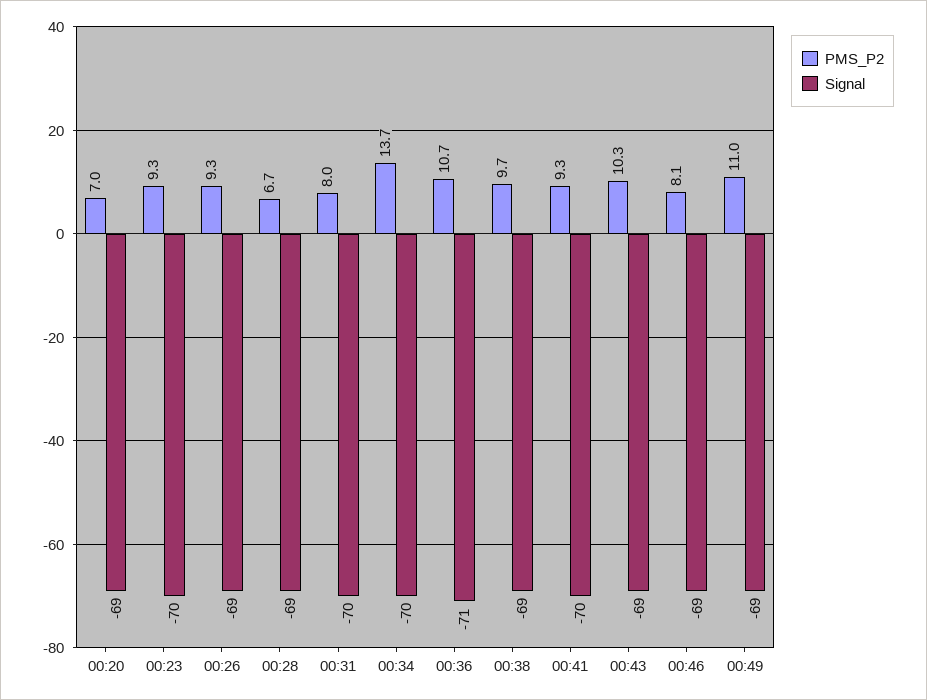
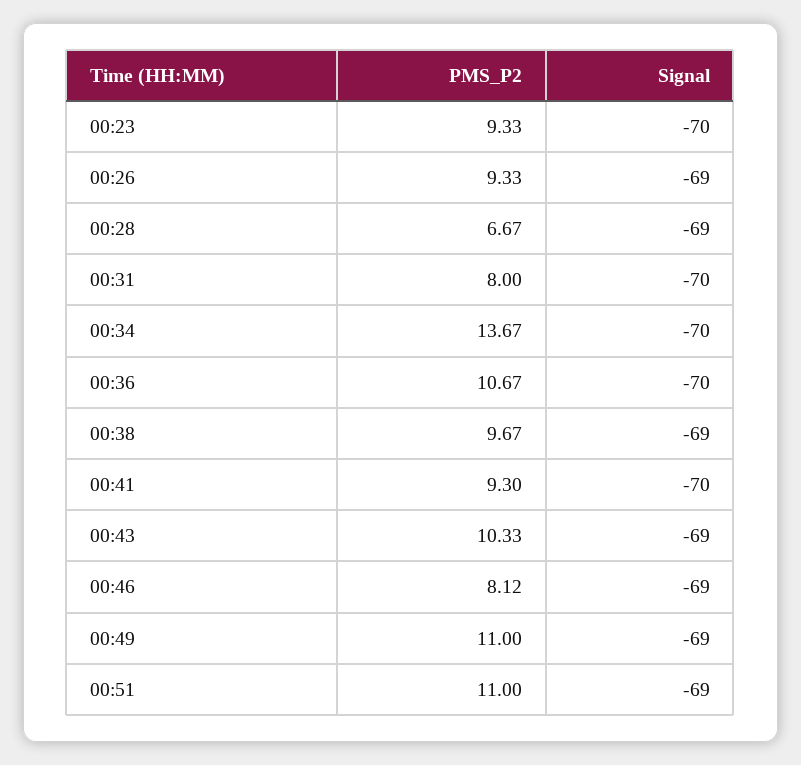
PMS_P2, 00:20: 7 -> none
Signal, 00:20: -69 -> none
Signal, 00:36: -71 -> -70
PMS_P2, 00:51: none -> 11
Signal, 00:51: none -> -69

